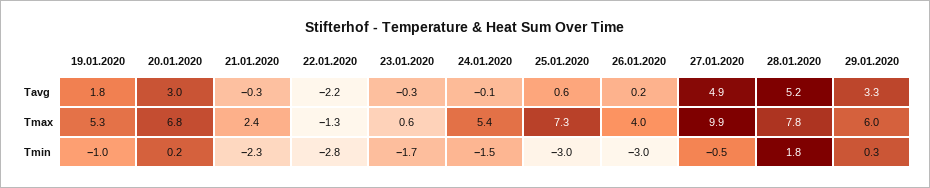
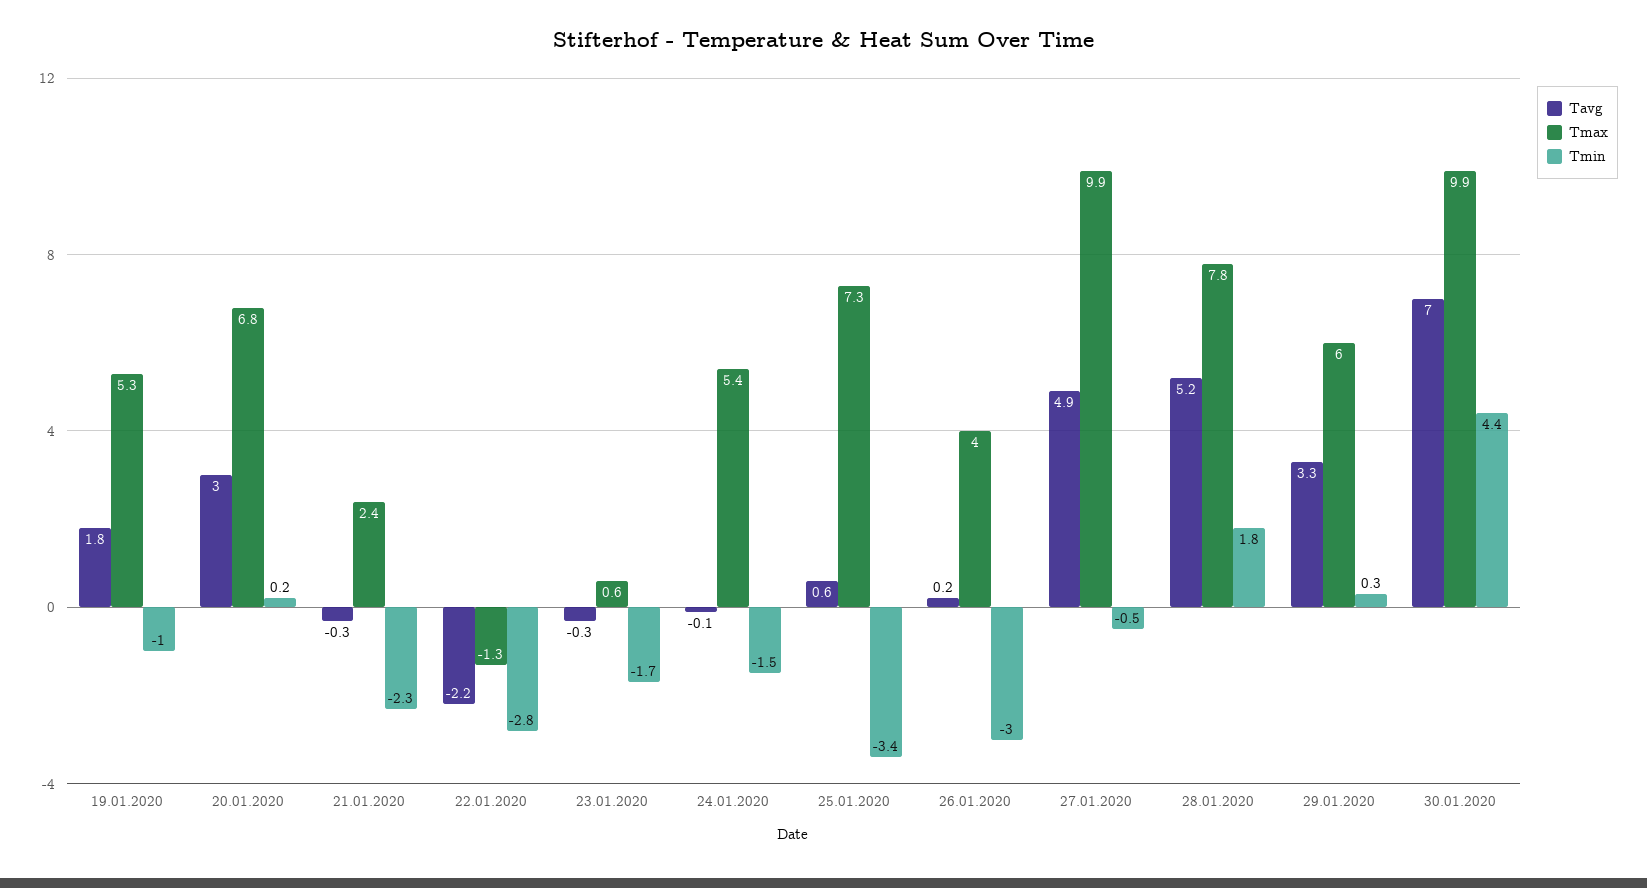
Tmin, 25.01.2020: -3 -> -3.4
Tavg, 30.01.2020: none -> 7
Tmax, 30.01.2020: none -> 9.9
Tmin, 30.01.2020: none -> 4.4

